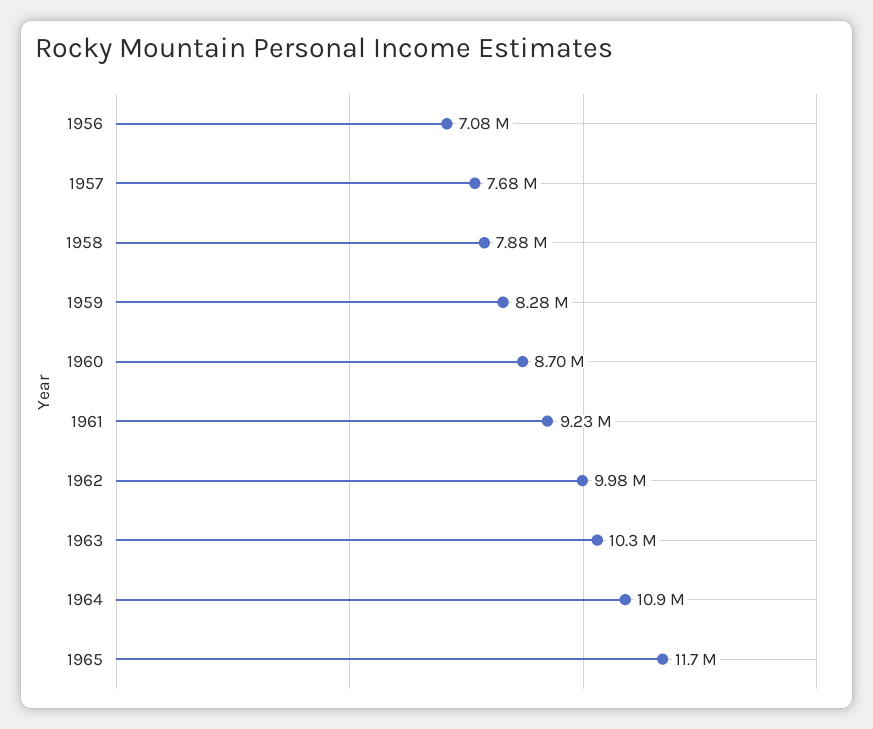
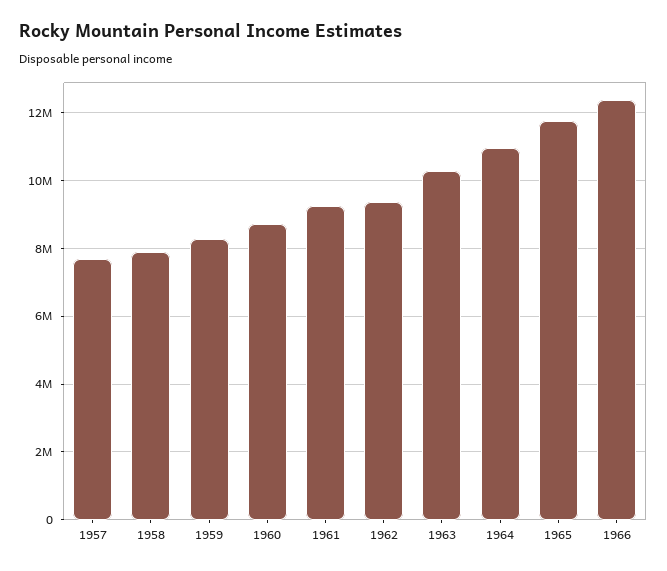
1956: 7080000 -> none
1962: 9980000 -> 9400000
1966: none -> 12400000

